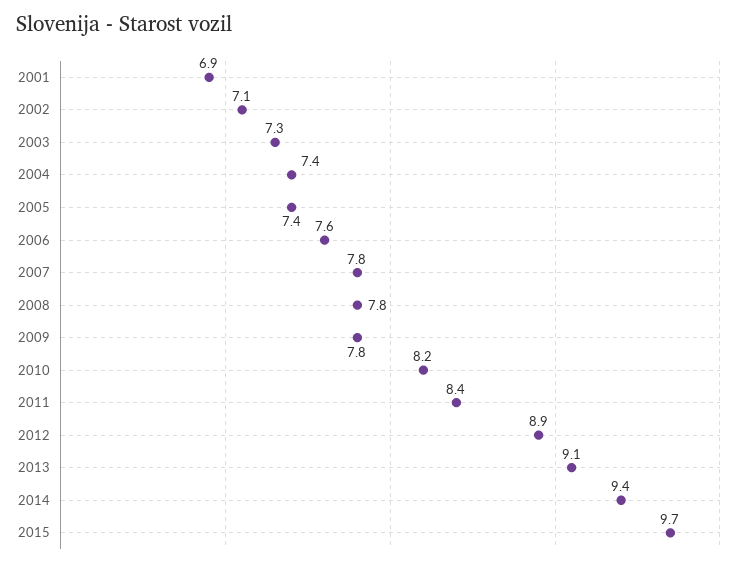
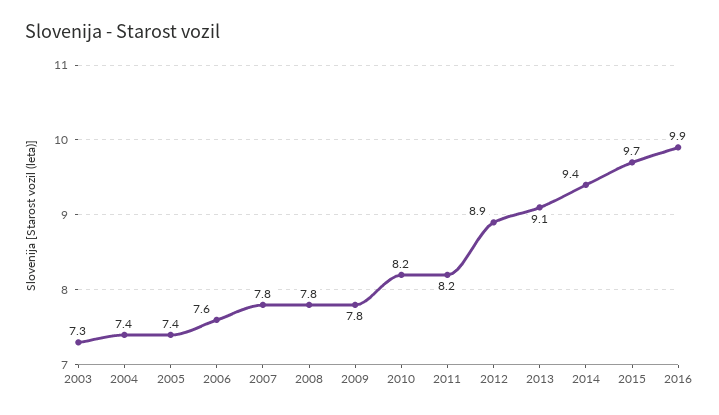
2001: 6.9 -> none
2002: 7.1 -> none
2011: 8.4 -> 8.2
2016: none -> 9.9

